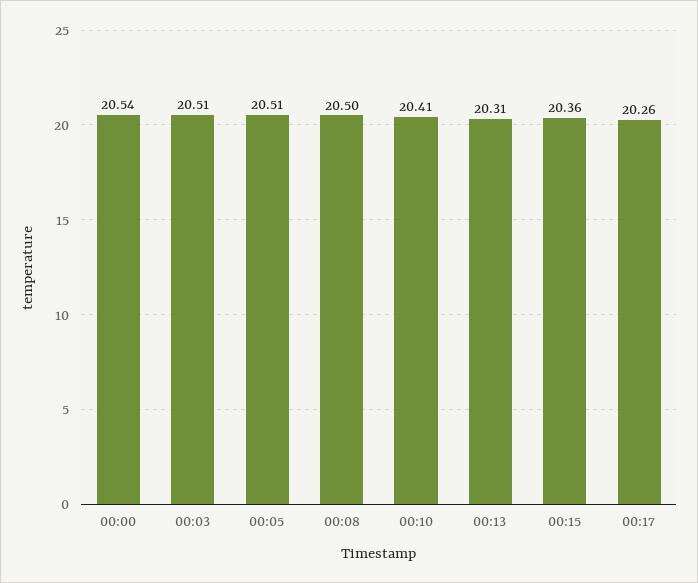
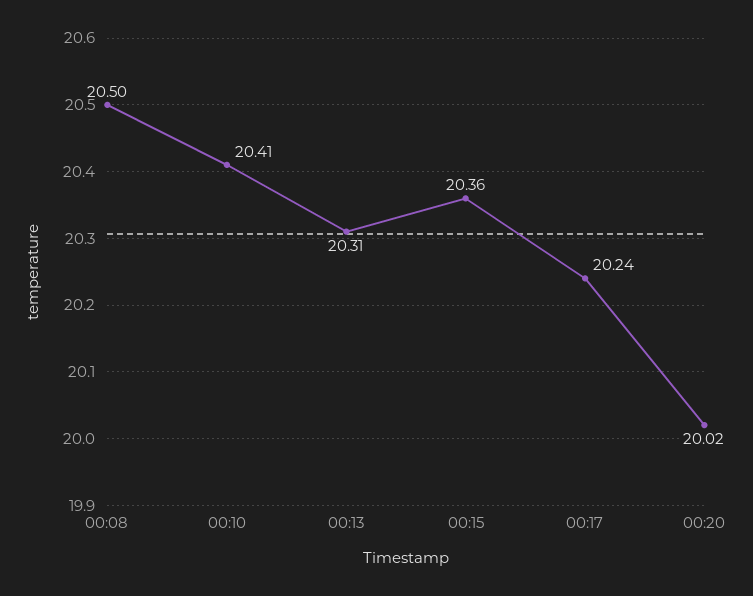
00:00: 20.54 -> none
00:03: 20.51 -> none
00:05: 20.51 -> none
00:17: 20.26 -> 20.24
00:20: none -> 20.02

